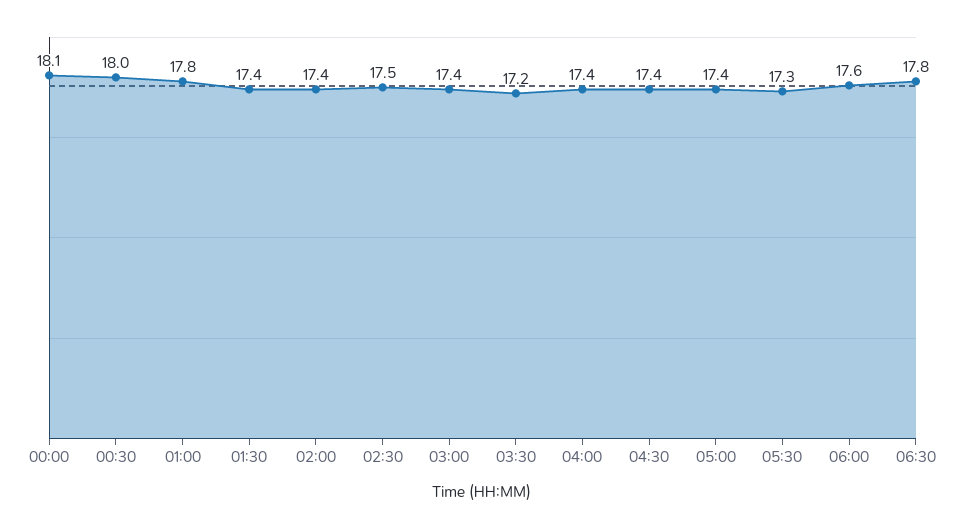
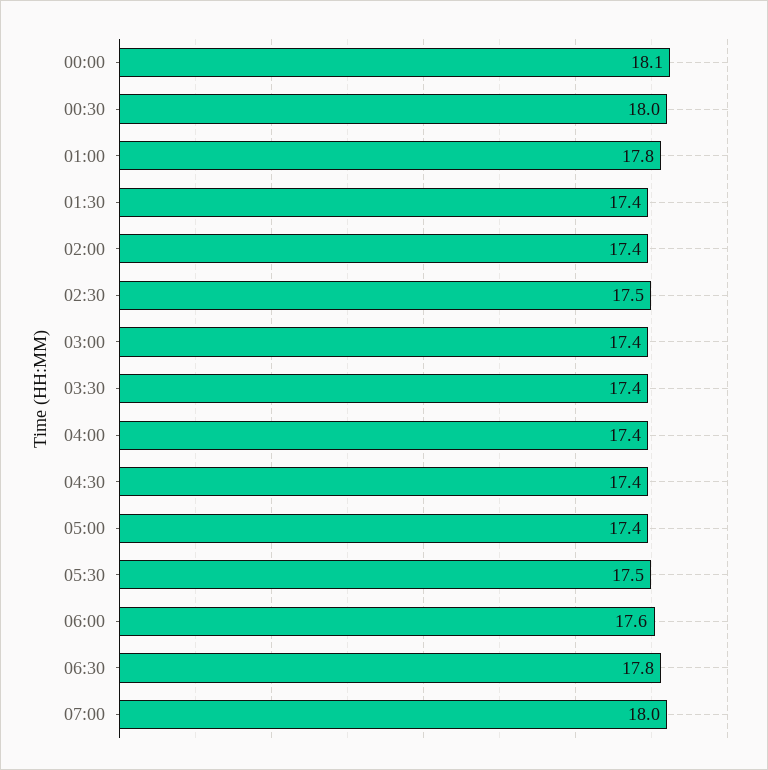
03:30: 17.2 -> 17.4
05:30: 17.3 -> 17.5
07:00: none -> 18

